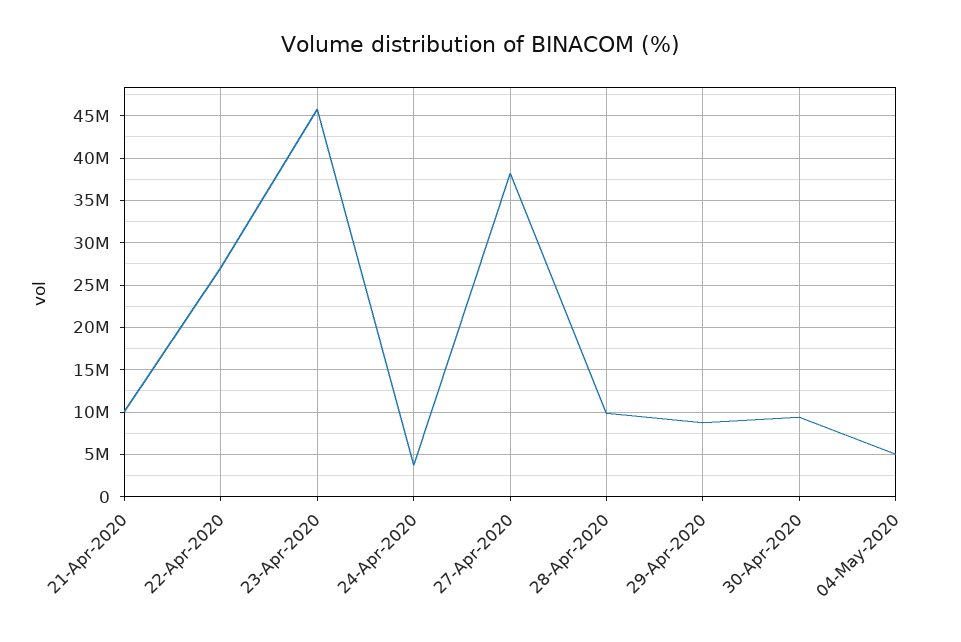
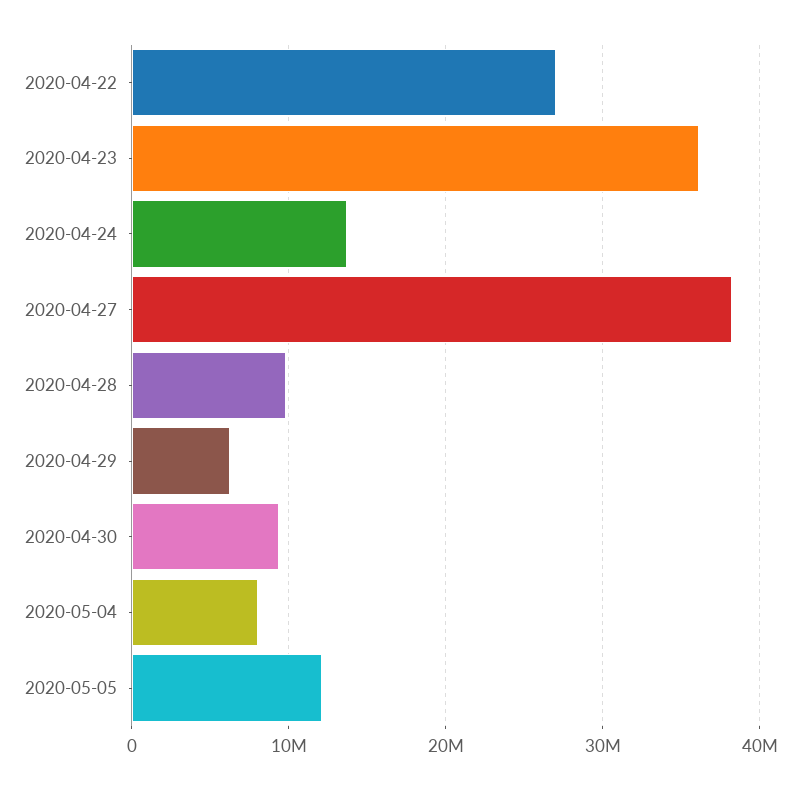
21-Apr-2020: 10000000 -> none
23-Apr-2020: 46000000 -> 36000000
24-Apr-2020: 4000000 -> 14000000
29-Apr-2020: 9000000 -> 6000000
04-May-2020: 5000000 -> 8000000
2020-05-05: none -> 12000000

